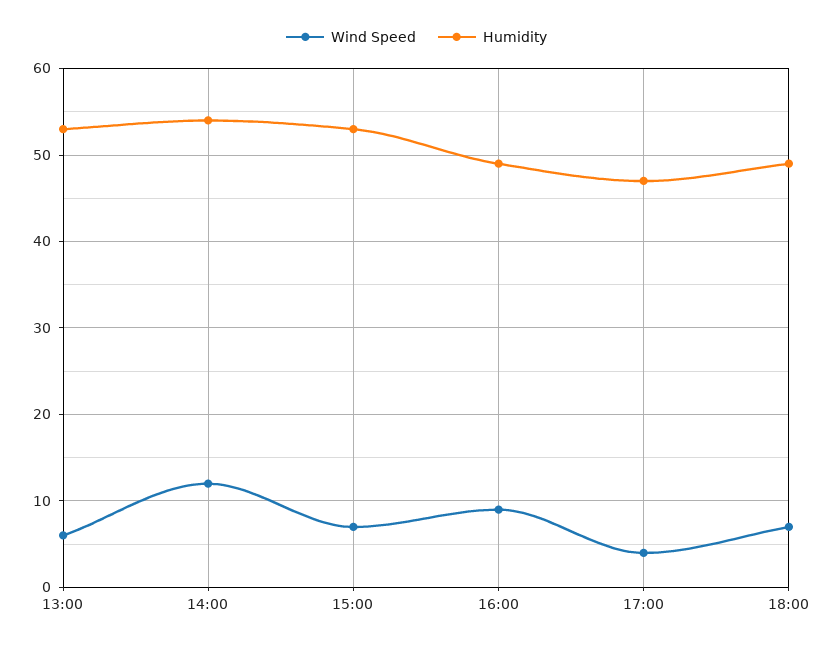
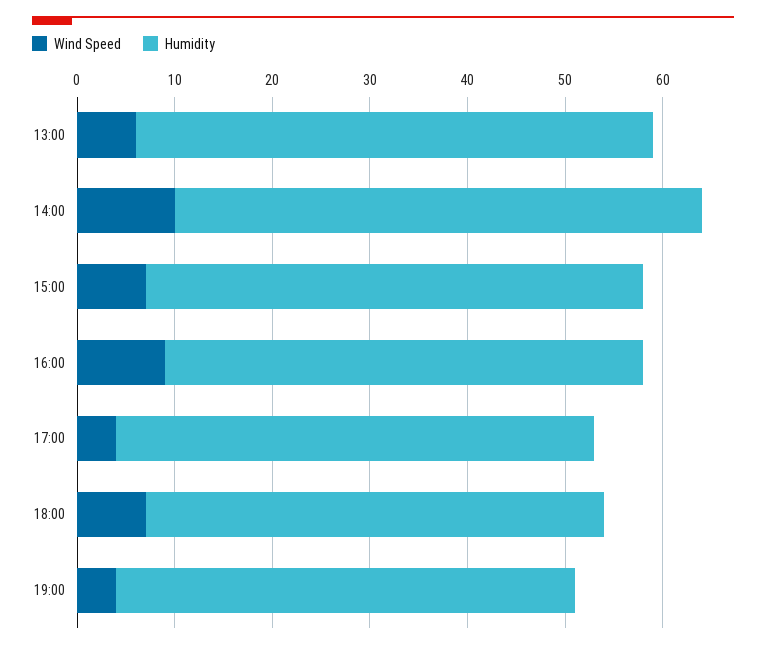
Wind Speed, 14:00: 12 -> 10
Humidity, 15:00: 53 -> 51
Humidity, 17:00: 47 -> 49
Humidity, 18:00: 49 -> 47
Wind Speed, 19:00: none -> 4
Humidity, 19:00: none -> 47

